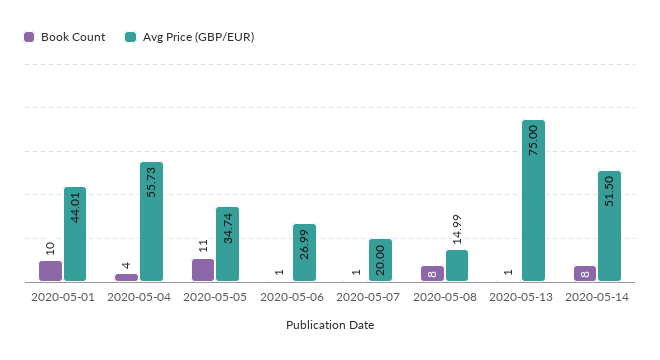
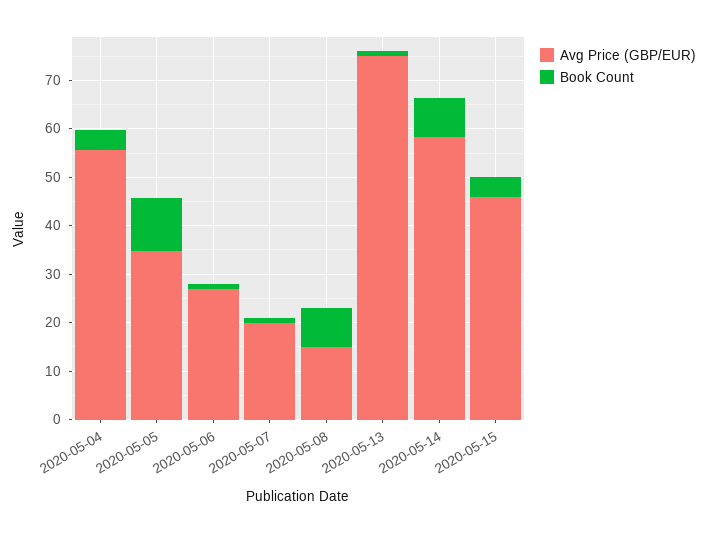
Book Count, 2020-05-01: 10 -> none
Avg Price (GBP/EUR), 2020-05-01: 44.01 -> none
Avg Price (GBP/EUR), 2020-05-14: 51.5 -> 58
Avg Price (GBP/EUR), 2020-05-15: none -> 46
Book Count, 2020-05-15: none -> 4

